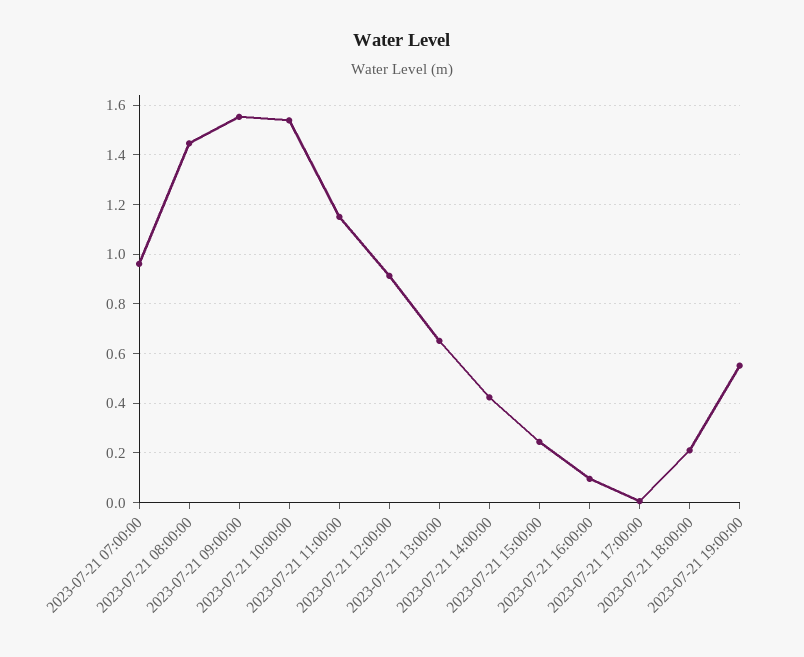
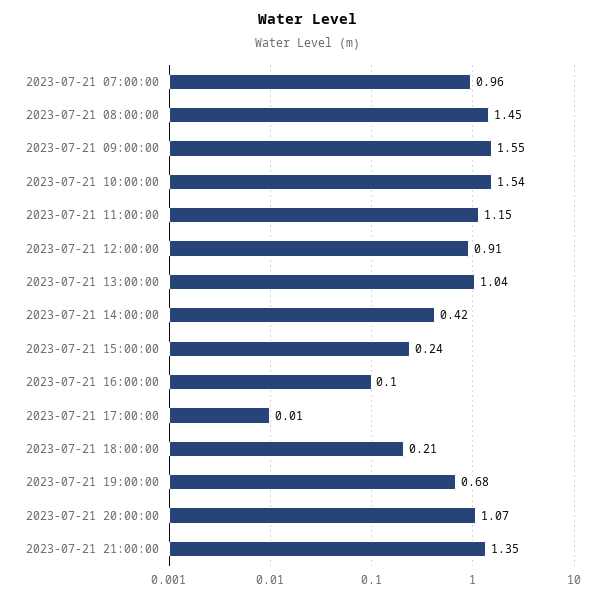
2023-07-21 13:00:00: 0.65 -> 1.04
2023-07-21 19:00:00: 0.55 -> 0.68
2023-07-21 20:00:00: none -> 1.07
2023-07-21 21:00:00: none -> 1.35

